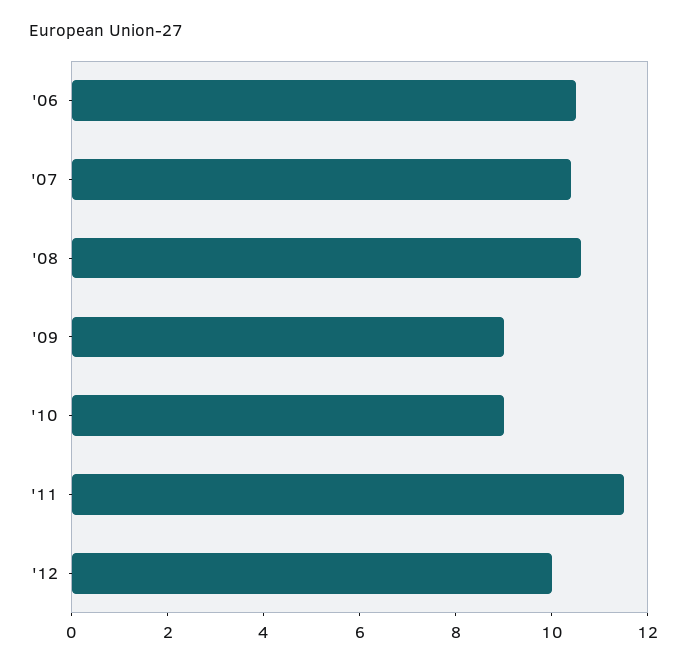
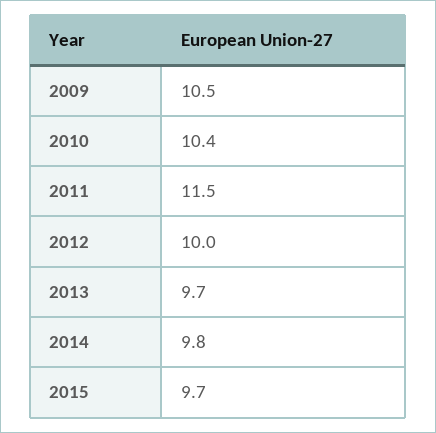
'06: 10.5 -> none
'07: 10.5 -> none
'08: 10.5 -> none
'09: 9 -> 10.5
'10: 9 -> 10.4
2013: none -> 9.7
2014: none -> 9.8
2015: none -> 9.7

